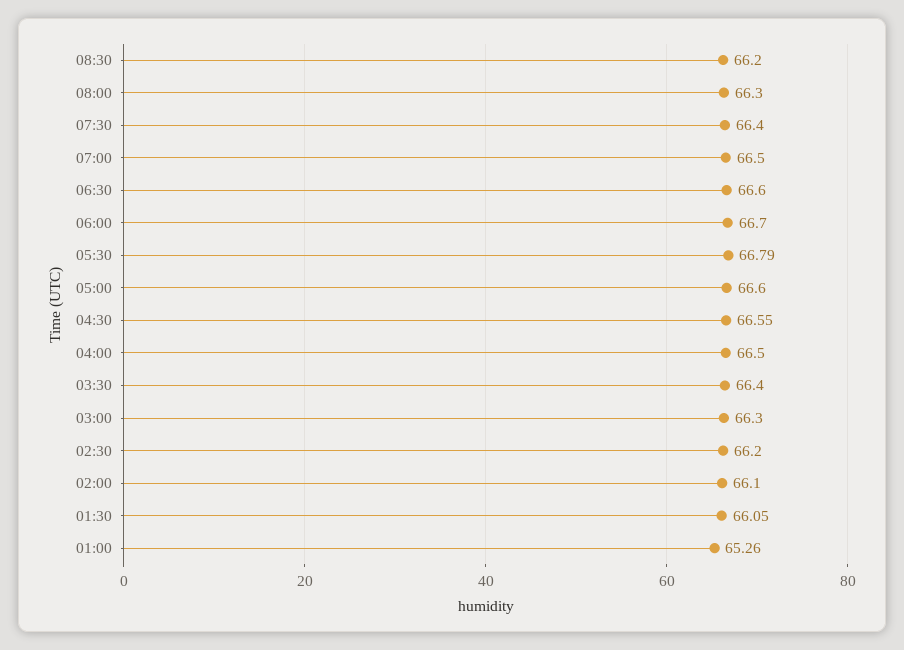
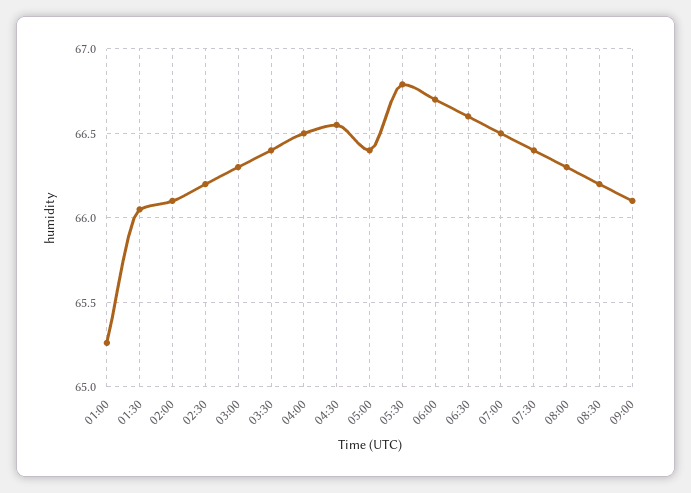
05:00: 66.6 -> 66.4
09:00: none -> 66.1

